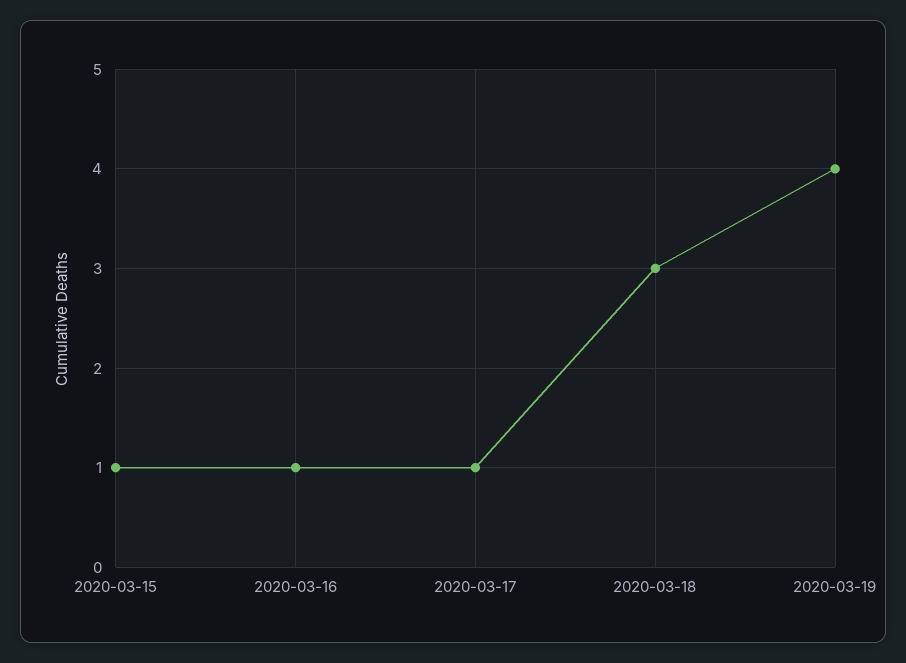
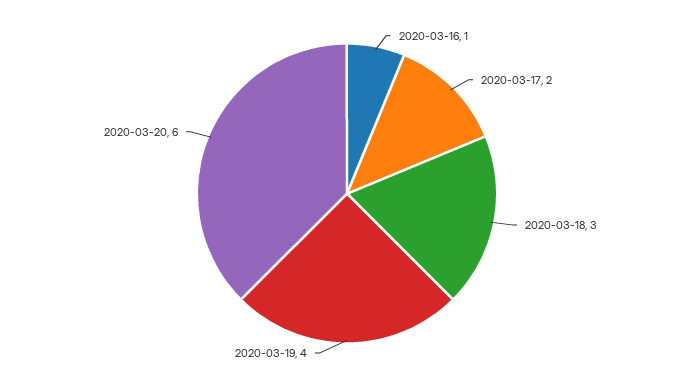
2020-03-15: 1 -> none
2020-03-17: 1 -> 2
2020-03-20: none -> 6

